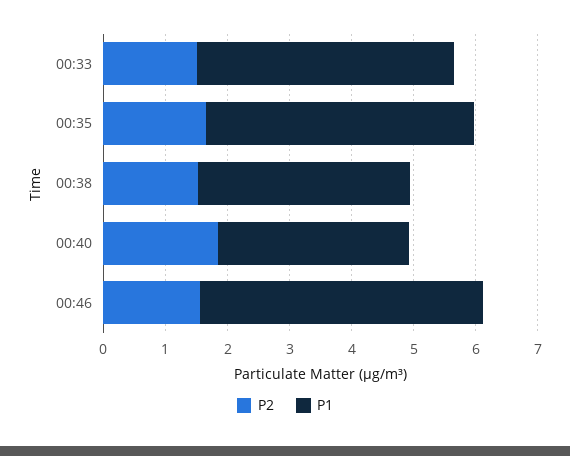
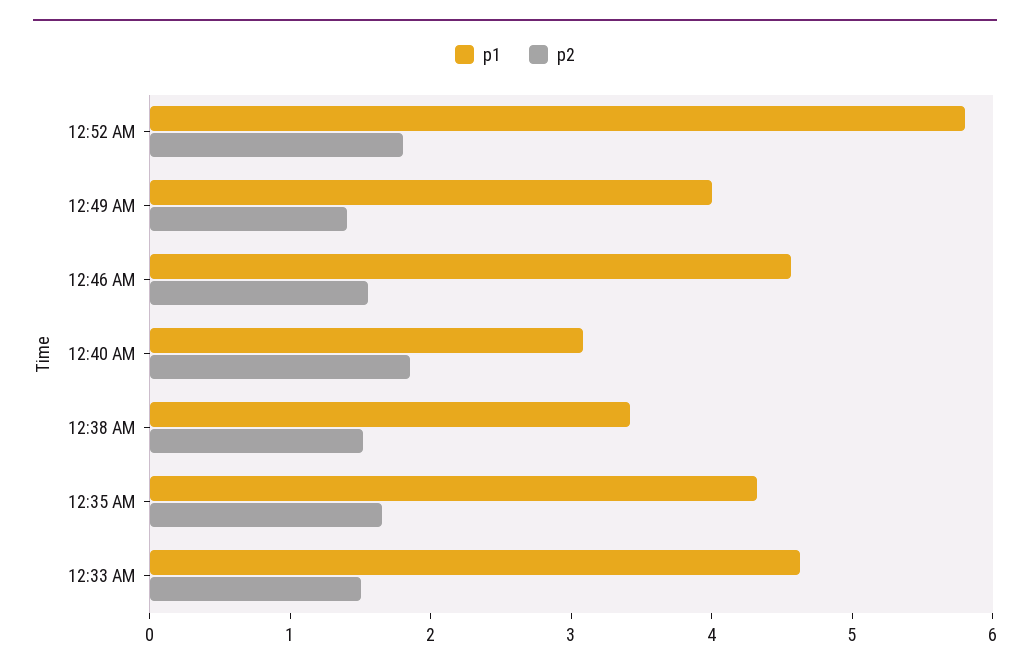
P1, 00:33: 4.2 -> 4.6
P1, 12:52 AM: none -> 5.8
P2, 12:52 AM: none -> 1.8
P1, 12:49 AM: none -> 4
P2, 12:49 AM: none -> 1.4

